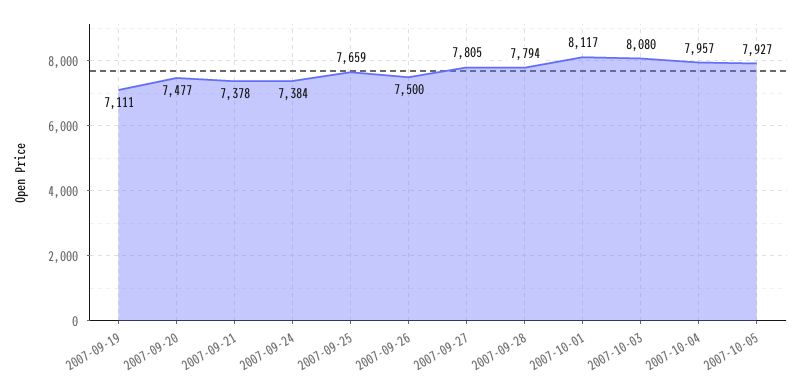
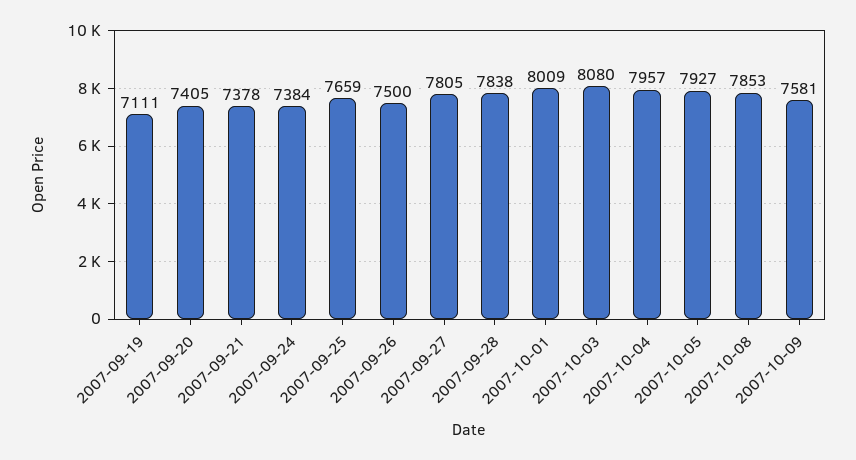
2007-09-20: 7477 -> 7405
2007-09-28: 7794 -> 7838
2007-10-01: 8117 -> 8009
2007-10-08: none -> 7853
2007-10-09: none -> 7581

